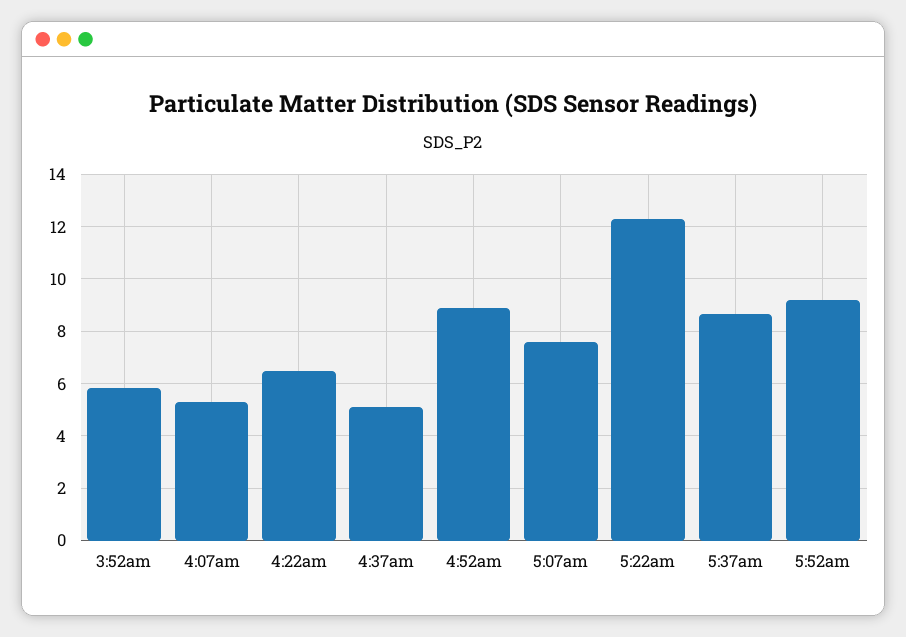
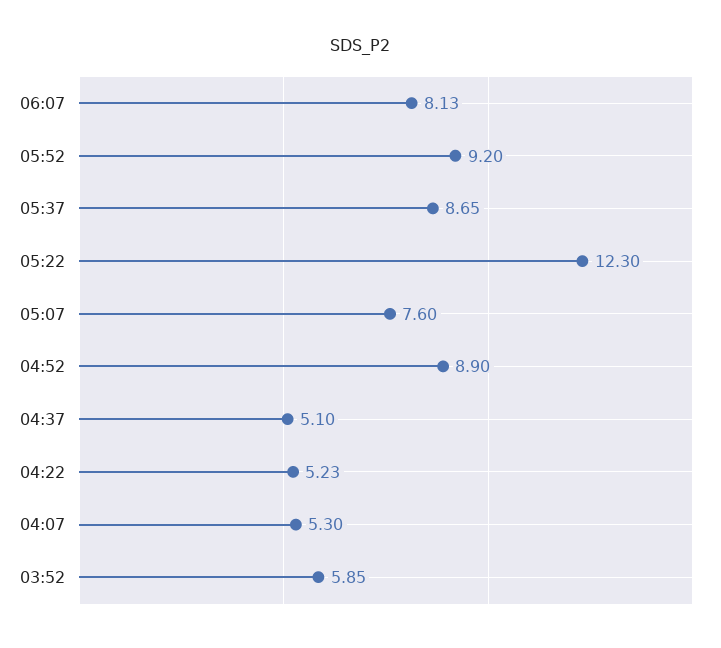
4:22am: 6.5 -> 5.23
06:07: none -> 8.13

